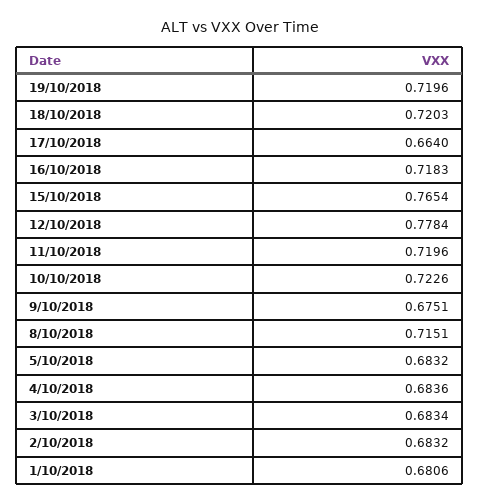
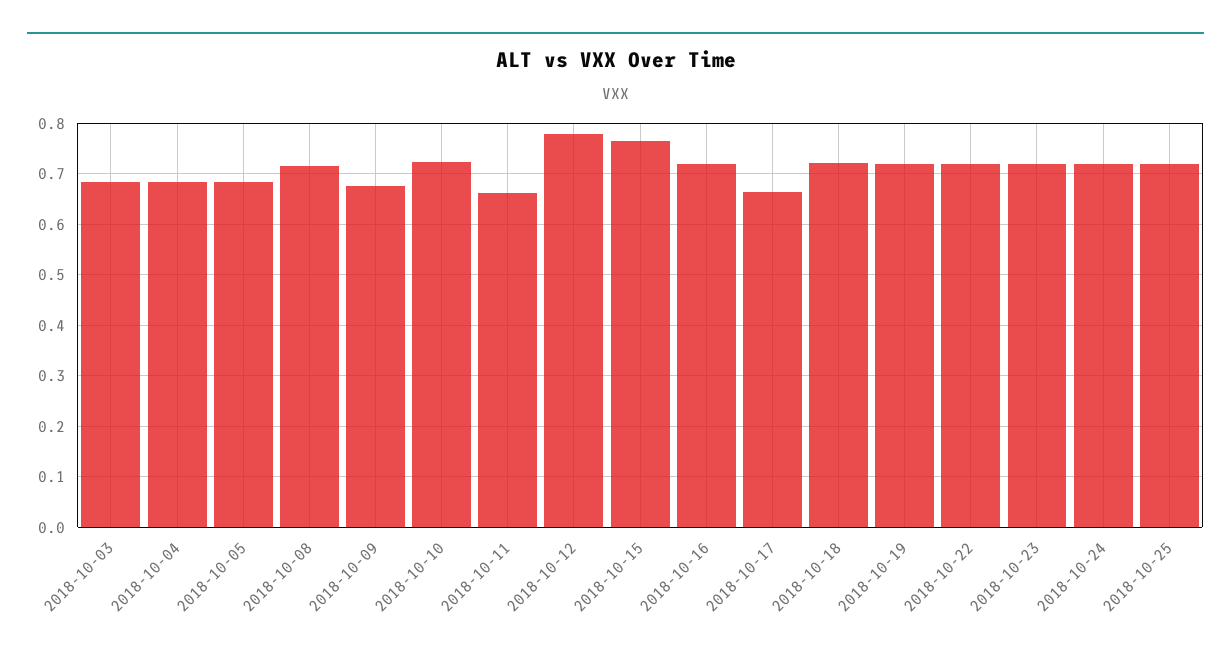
11/10/2018: 0.7196 -> 0.66
2/10/2018: 0.6832 -> none
1/10/2018: 0.6806 -> none
2018-10-22: none -> 0.72
2018-10-23: none -> 0.72
2018-10-24: none -> 0.72
2018-10-25: none -> 0.72

